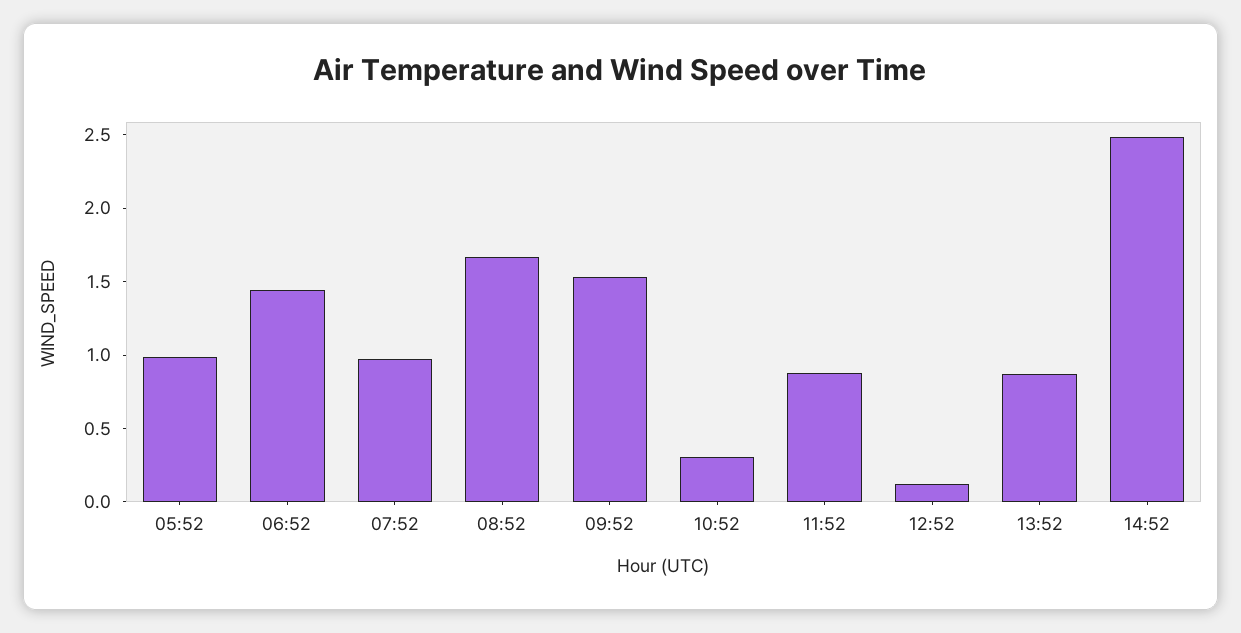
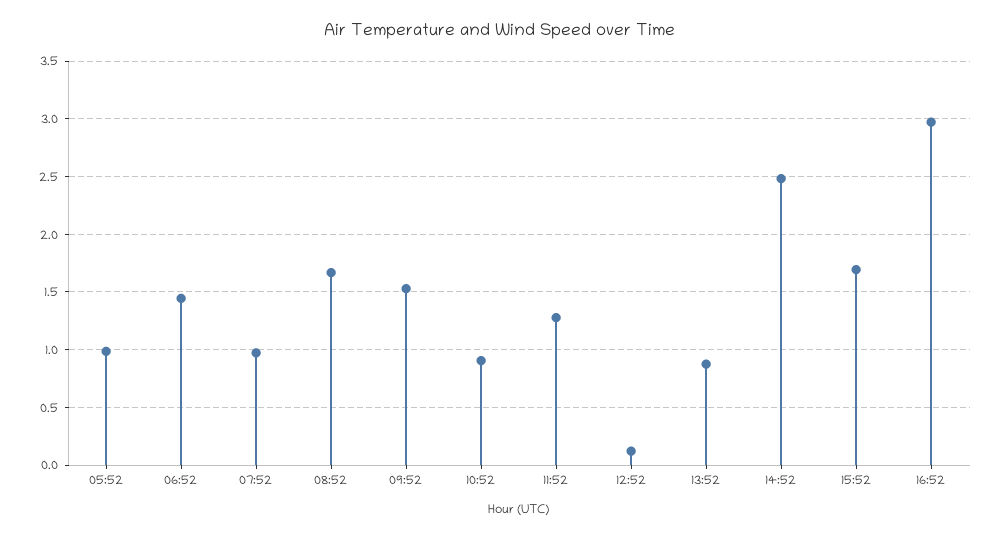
10:52: 0.3 -> 0.9
11:52: 0.9 -> 1.3
15:52: none -> 1.7
16:52: none -> 3

